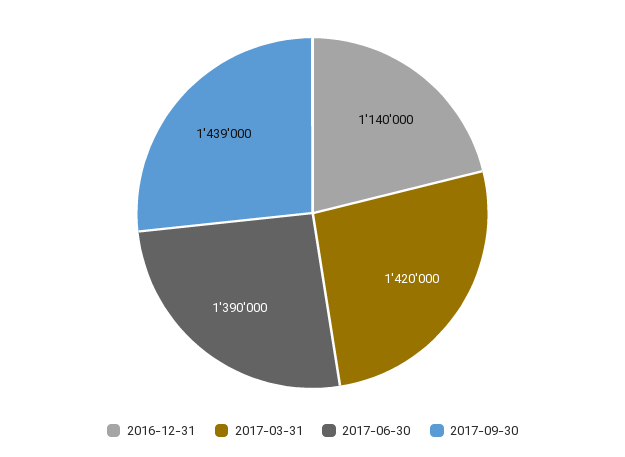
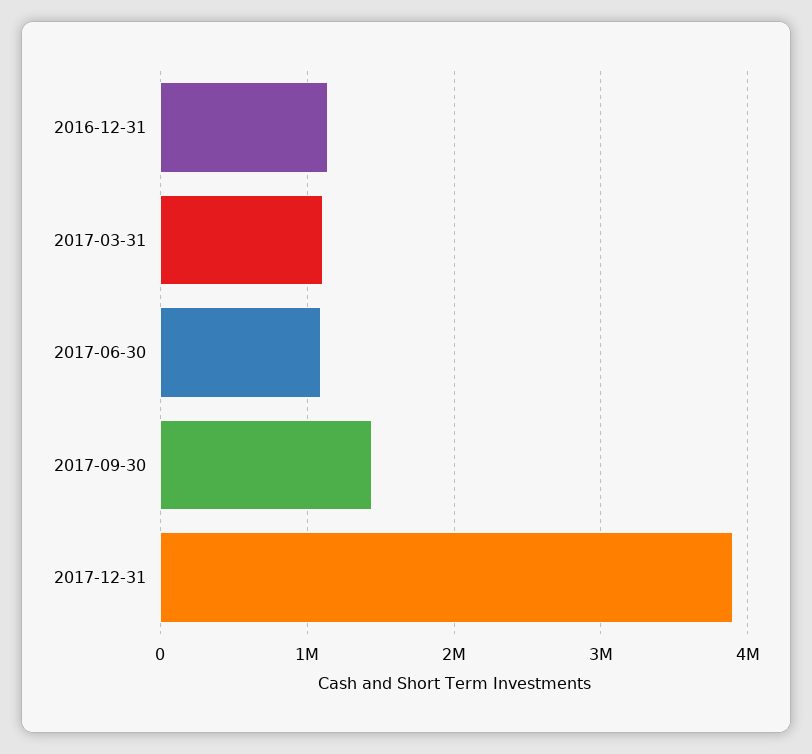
2017-03-31: 1420000 -> 1100000
2017-06-30: 1390000 -> 1100000
2017-12-31: none -> 3900000

